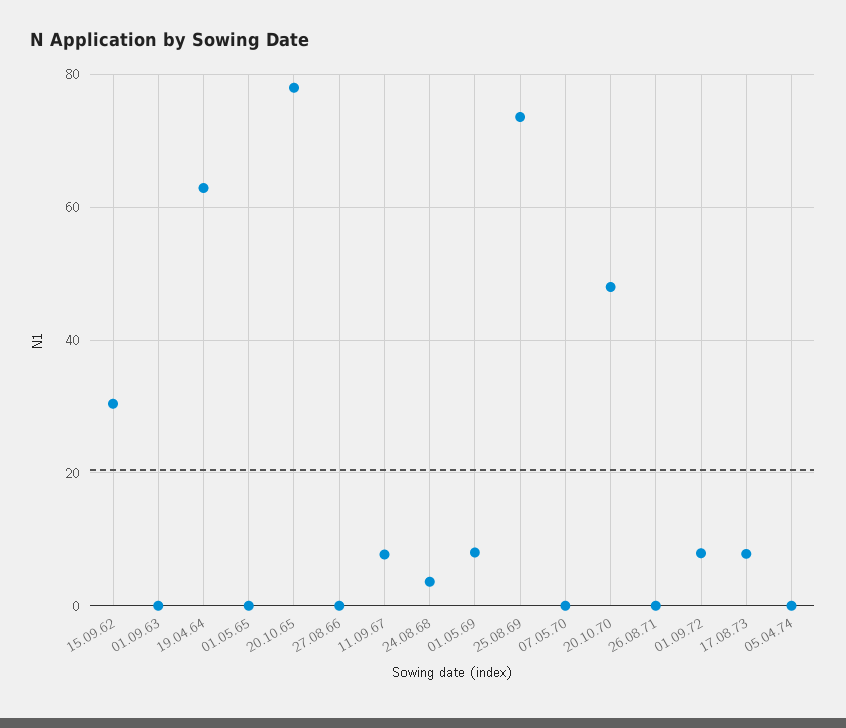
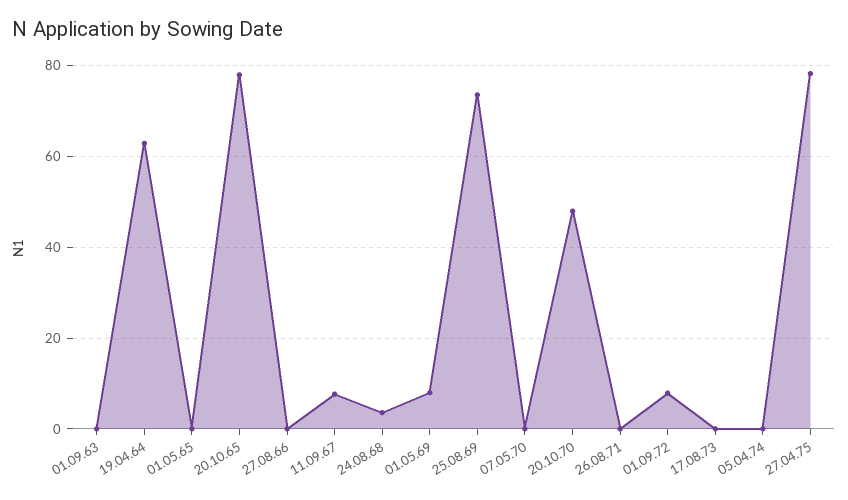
15.09.62: 30 -> none
17.08.73: 8 -> 0
27.04.75: none -> 78

